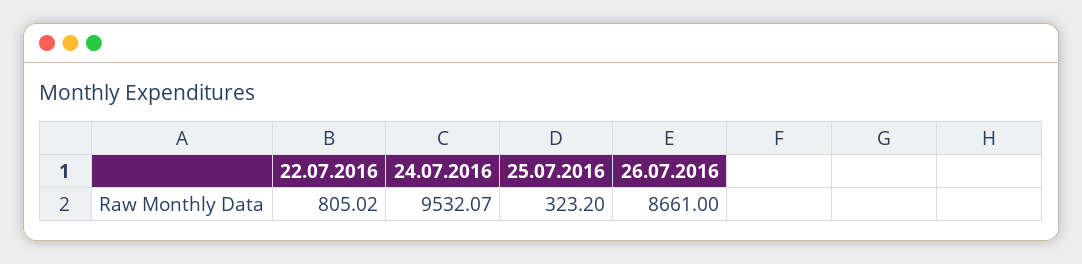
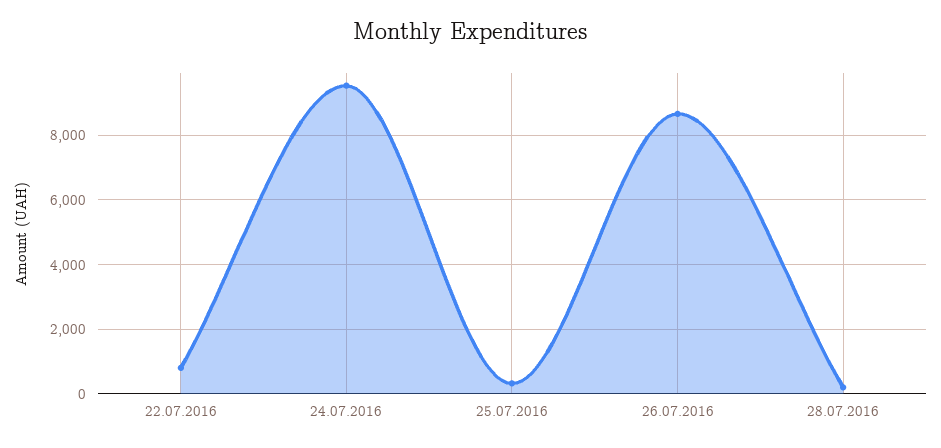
28.07.2016: none -> 200

